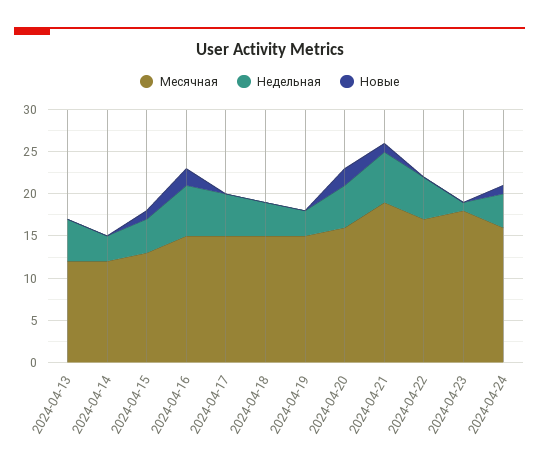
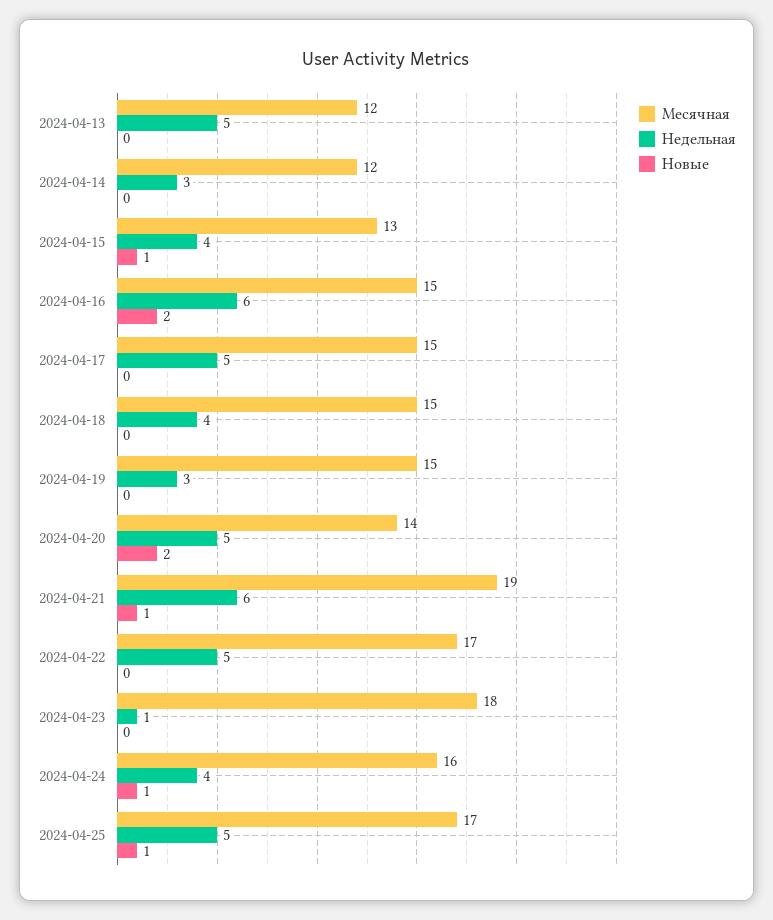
Месячная, 2024-04-20: 16 -> 14
Месячная, 2024-04-25: none -> 17
Недельная, 2024-04-25: none -> 5
Новые, 2024-04-25: none -> 1

